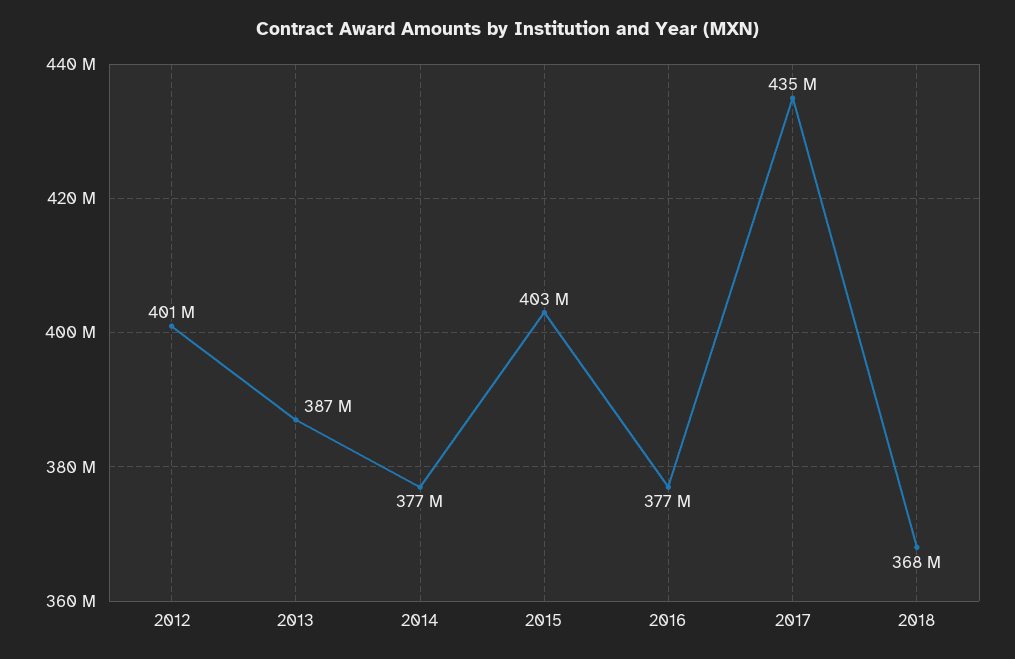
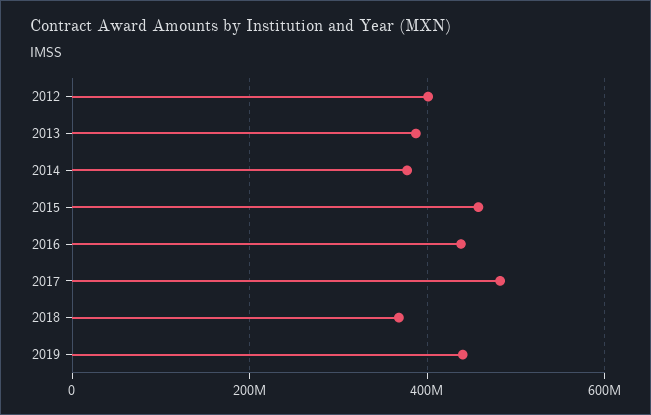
2015: 403000000 -> 460000000
2016: 377000000 -> 440000000
2017: 435000000 -> 480000000
2019: none -> 440000000

